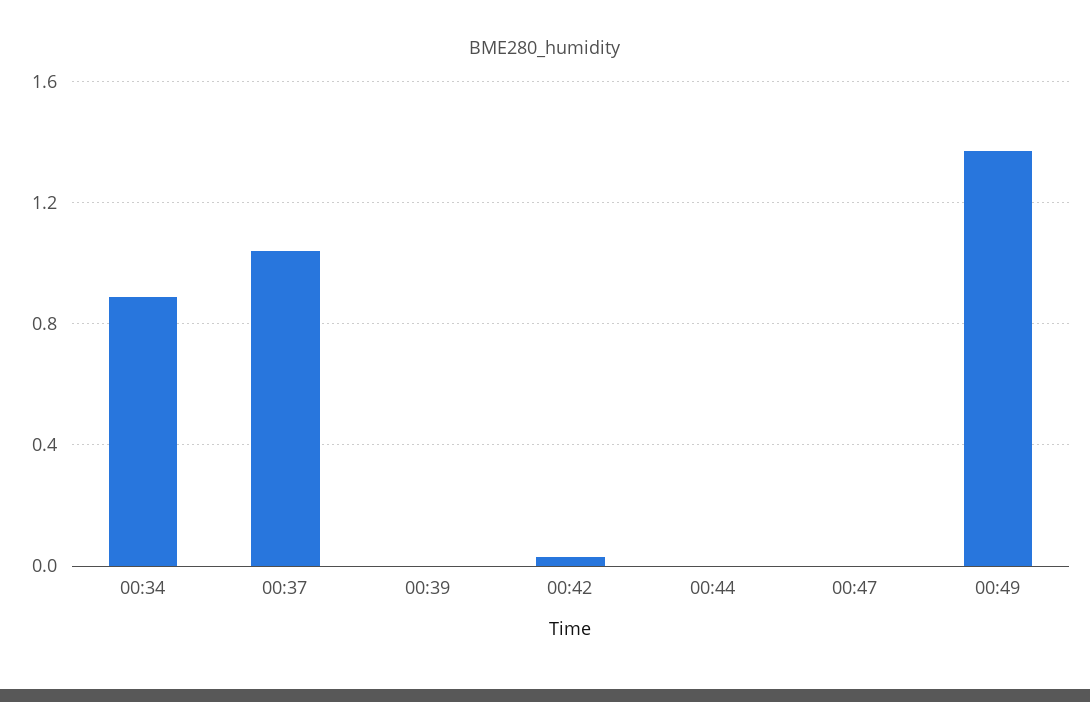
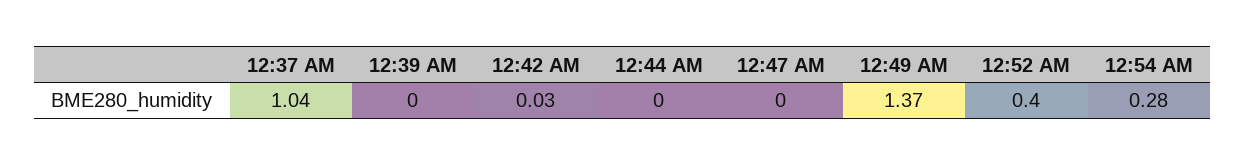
00:34: 0.9 -> none
12:52 AM: none -> 0.4
12:54 AM: none -> 0.28

